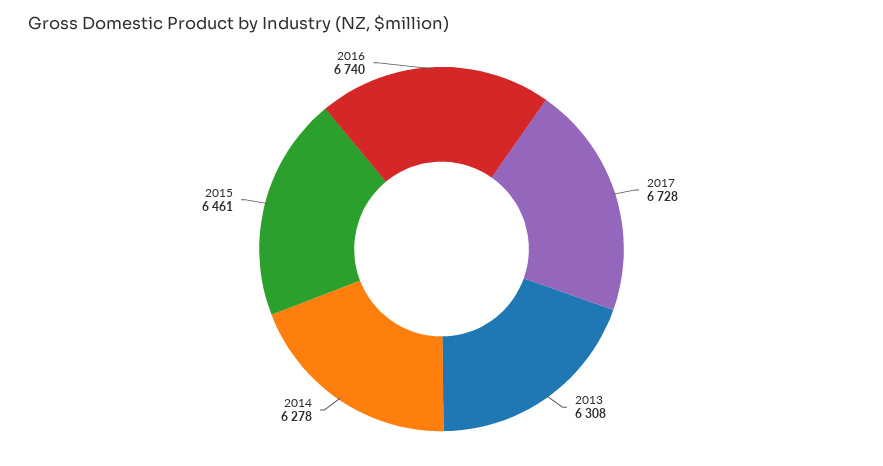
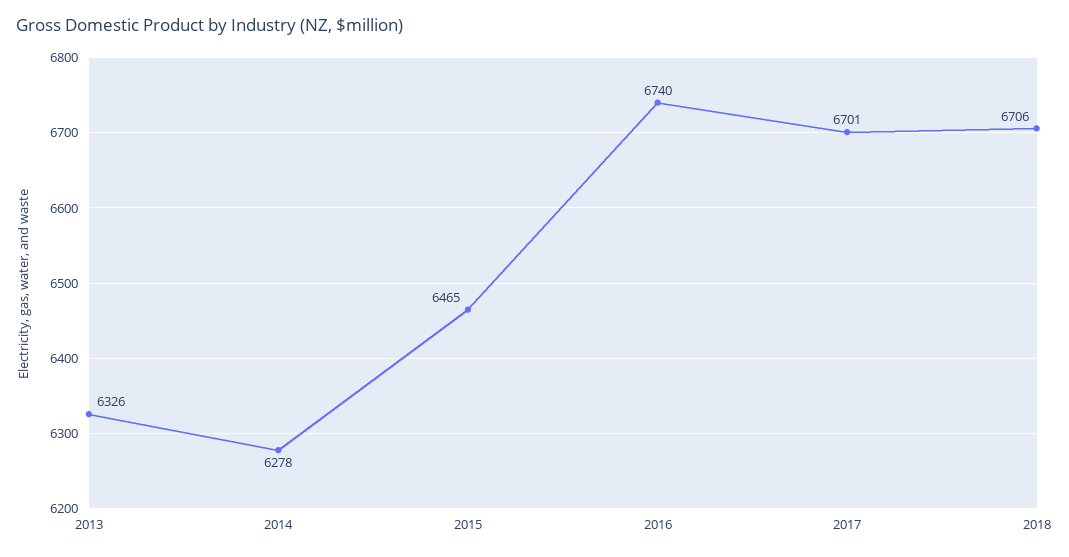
2017: 6728 -> 6701
2013: 6308 -> 6326
2015: 6461 -> 6465
2018: none -> 6706

